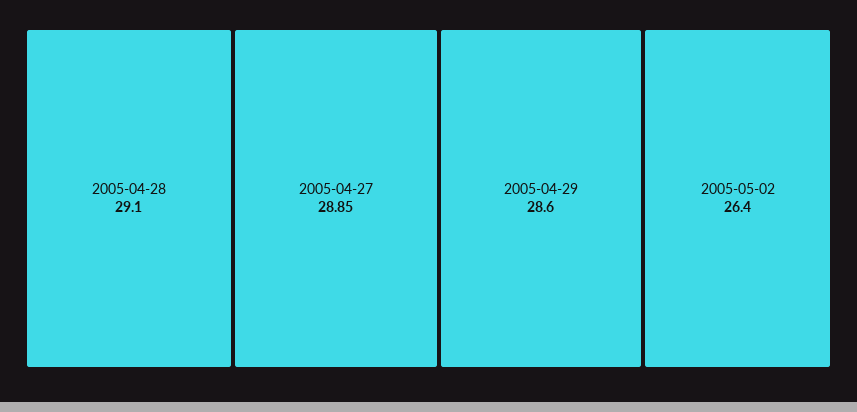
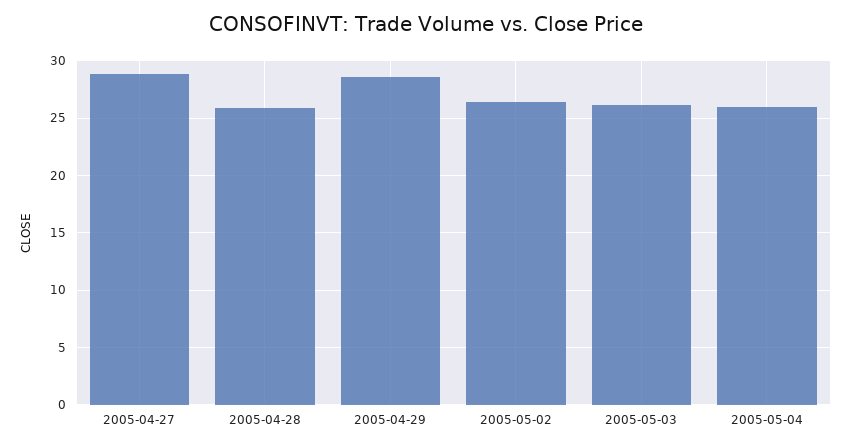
2005-04-28: 29.1 -> 26
2005-05-03: none -> 26
2005-05-04: none -> 26

